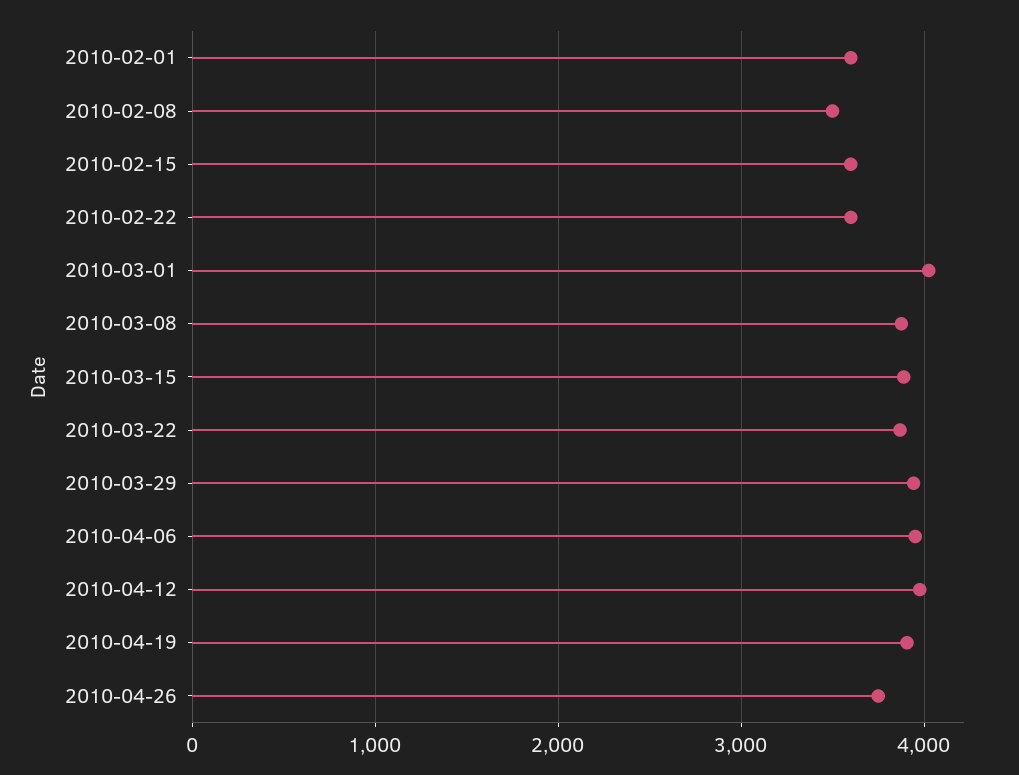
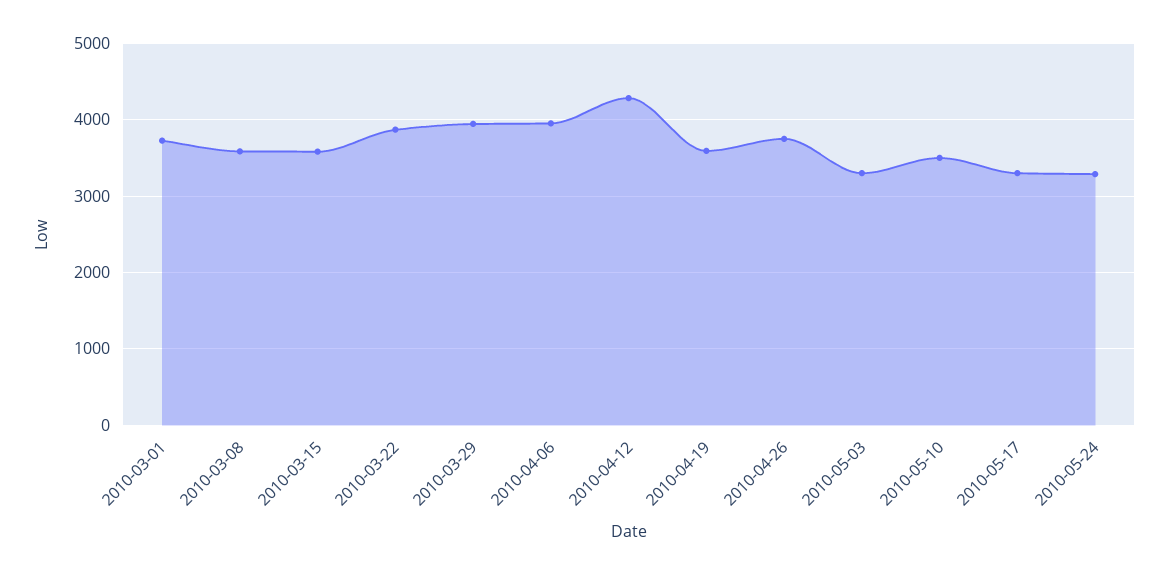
2010-02-01: 3600 -> none
2010-02-08: 3500 -> none
2010-02-15: 3600 -> none
2010-02-22: 3600 -> none
2010-03-01: 4000 -> 3700
2010-03-08: 3900 -> 3600
2010-03-15: 3900 -> 3600
2010-04-12: 4000 -> 4300
2010-04-19: 3900 -> 3600
2010-05-03: none -> 3300
2010-05-10: none -> 3500
2010-05-17: none -> 3300
2010-05-24: none -> 3300

